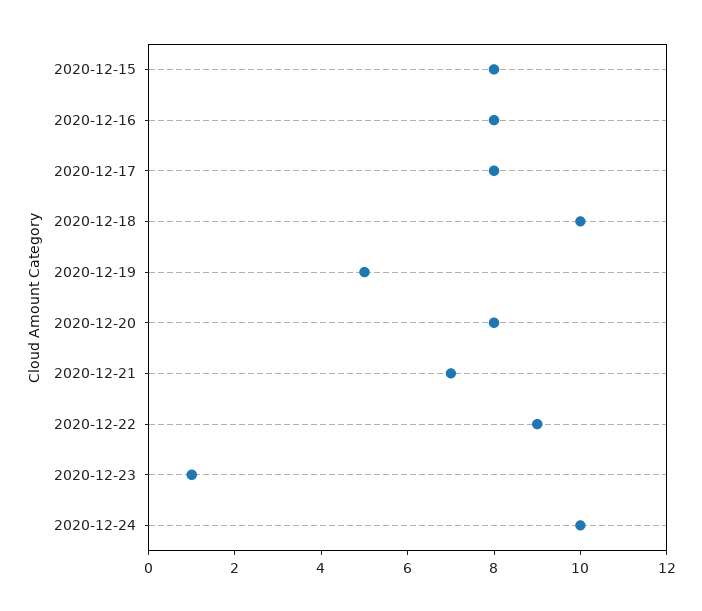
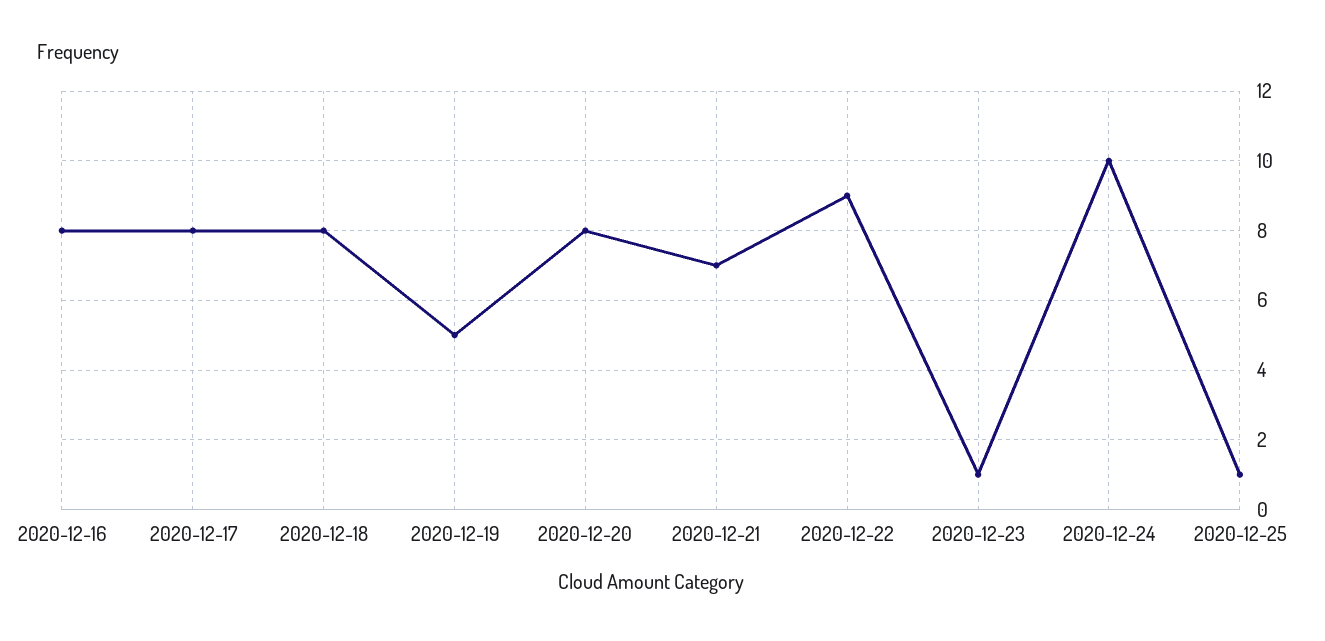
2020-12-15: 8 -> none
2020-12-18: 10 -> 8
2020-12-25: none -> 1

